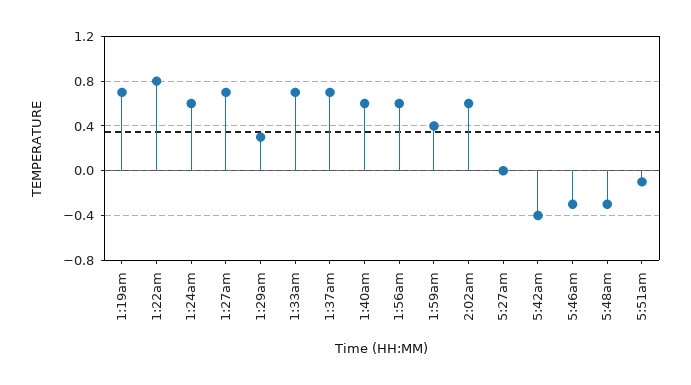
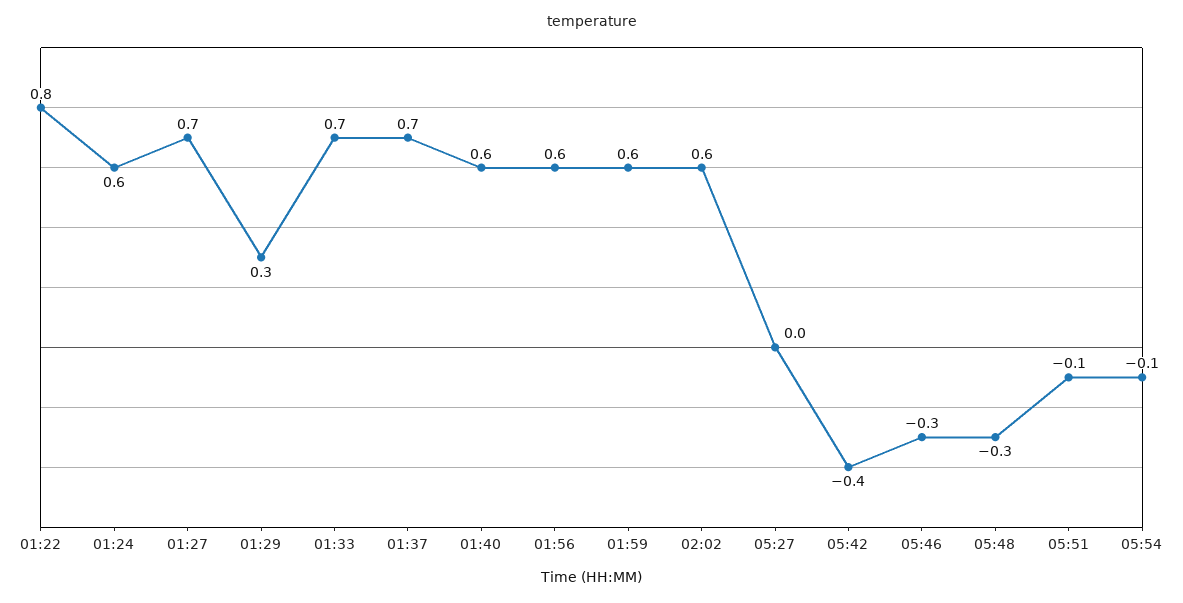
1:19am: 0.7 -> none
1:59am: 0.4 -> 0.6
05:54: none -> -0.1

